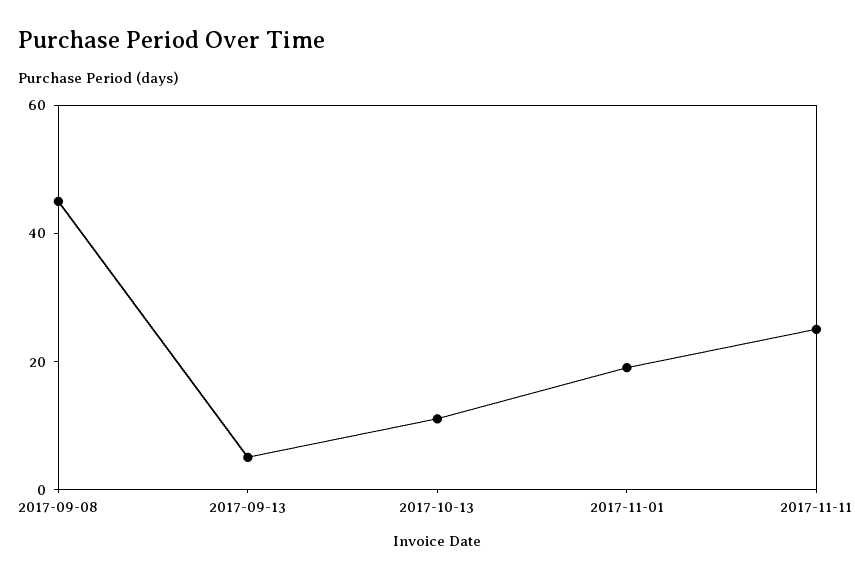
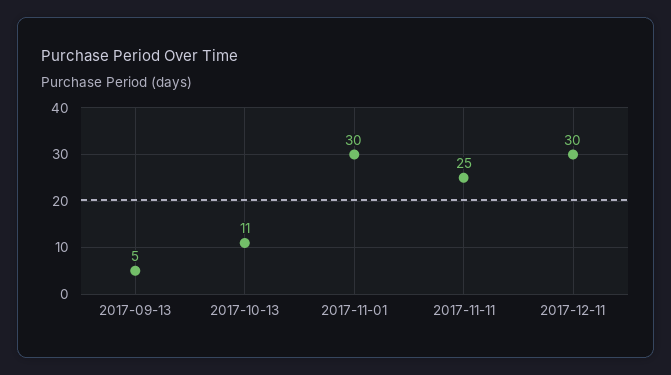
2017-09-08: 45 -> none
2017-11-01: 20 -> 30
2017-12-11: none -> 30

